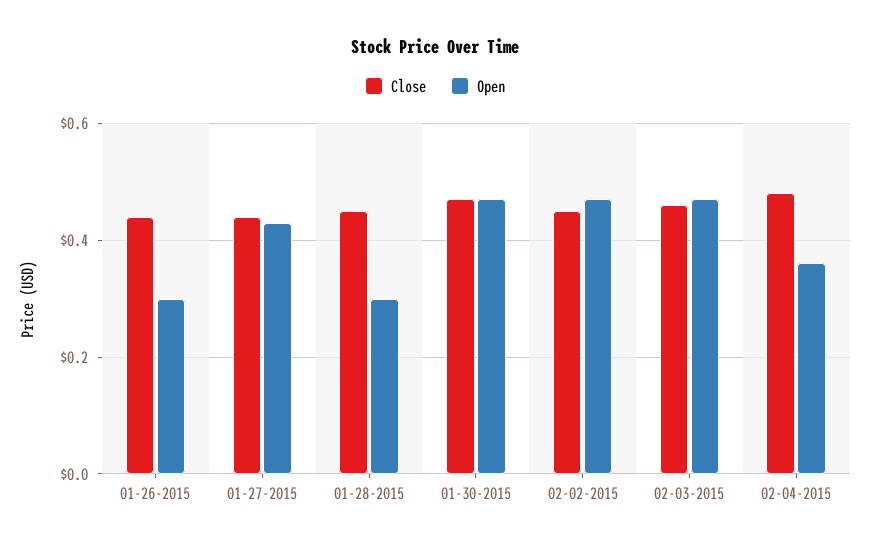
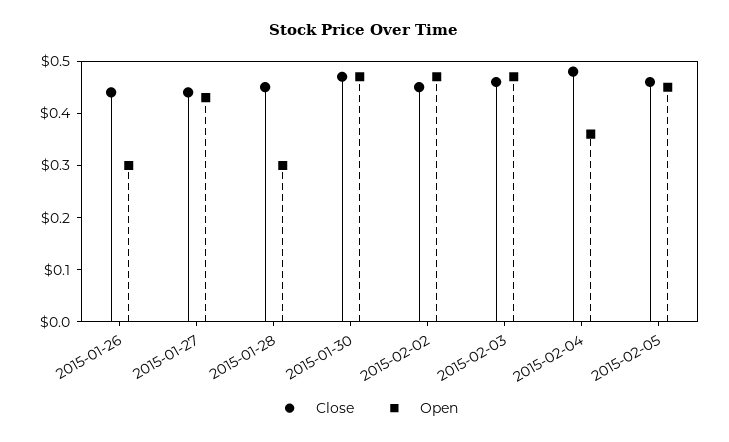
Close, 2015-02-05: none -> 0.45
Open, 2015-02-05: none -> 0.45

